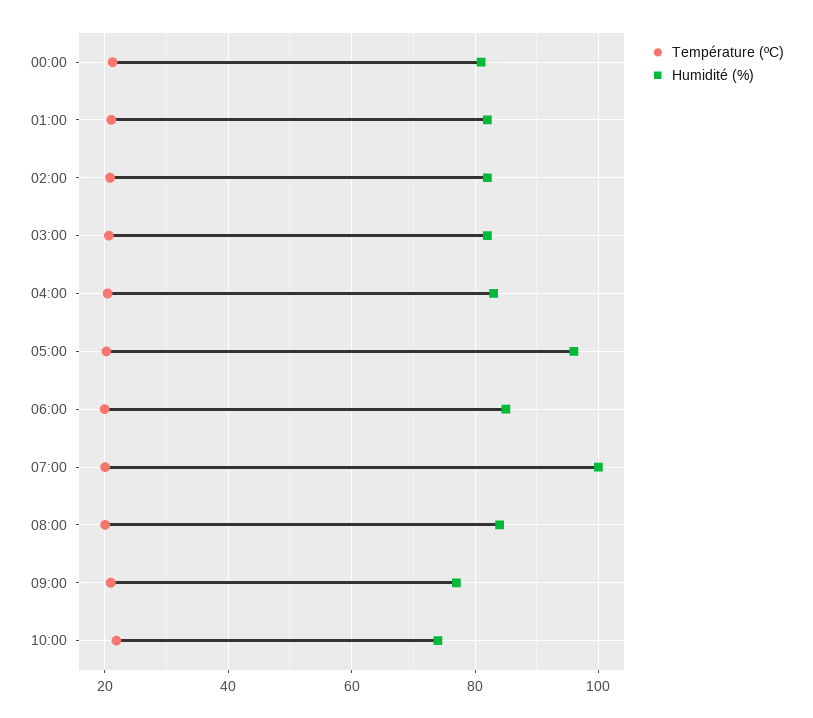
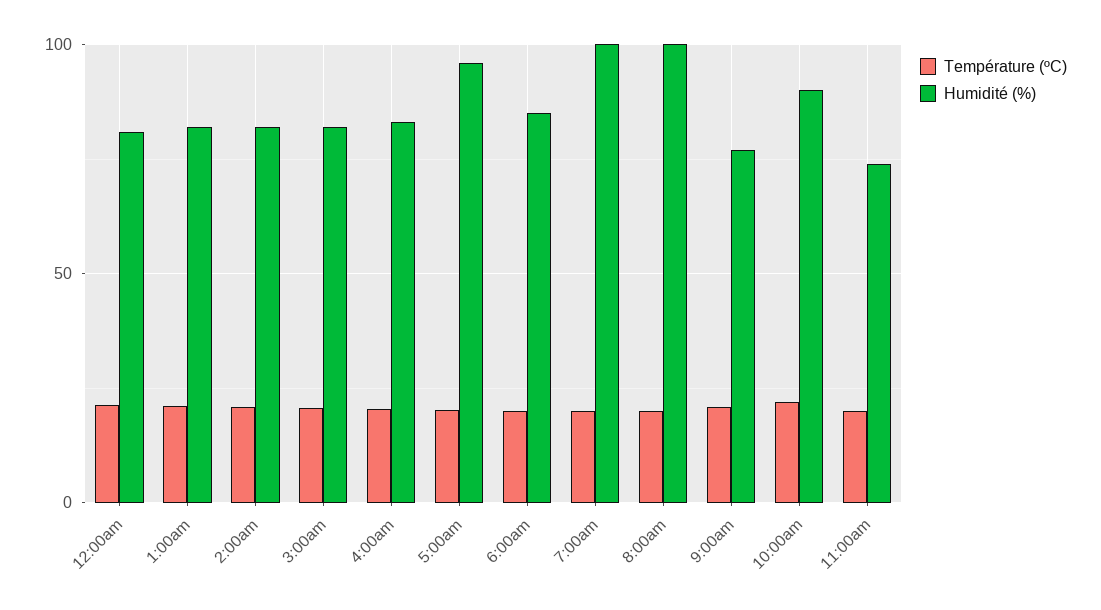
Humidité (%), 08:00: 84 -> 100
Humidité (%), 10:00: 74 -> 90
Température (ºC), 11:00am: none -> 20
Humidité (%), 11:00am: none -> 75

